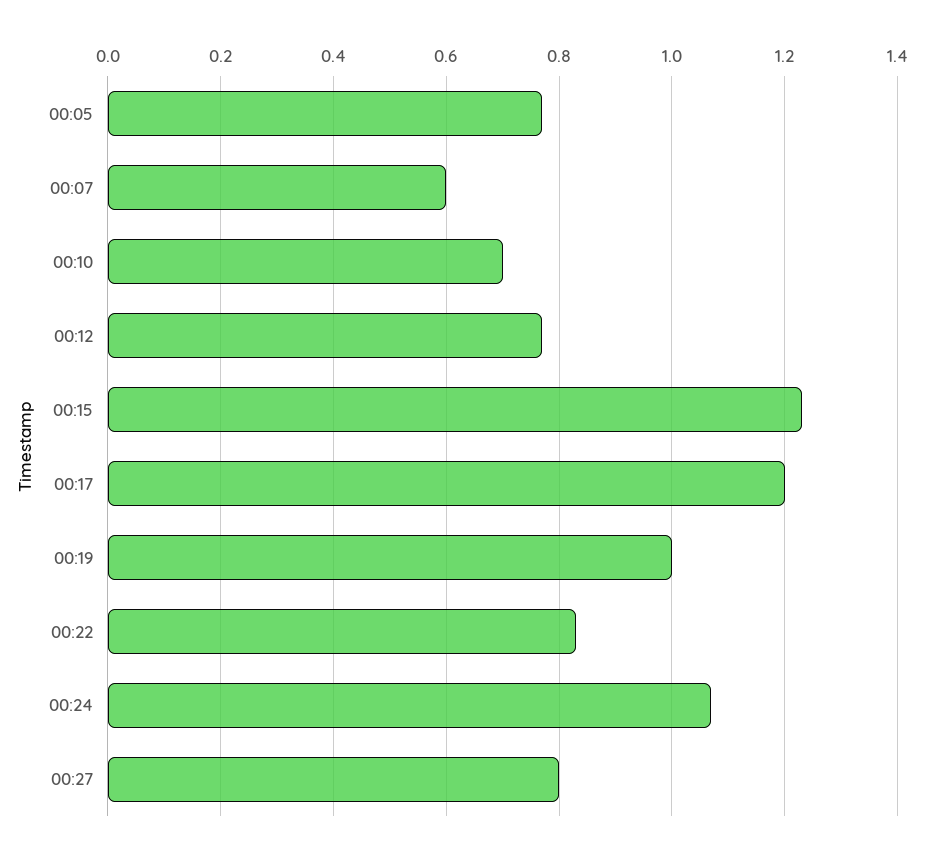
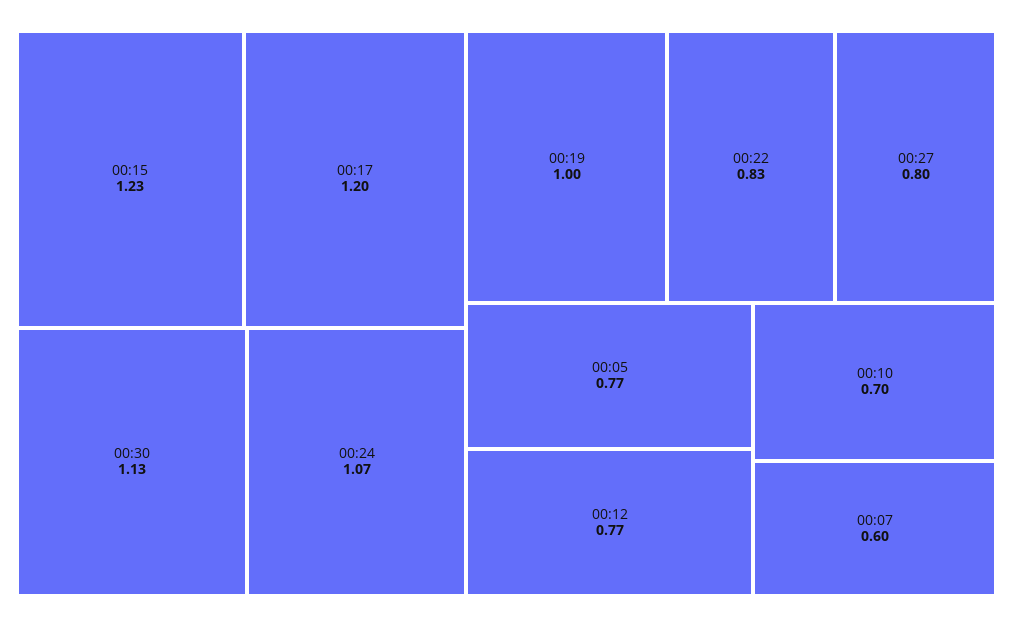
00:30: none -> 1.13

